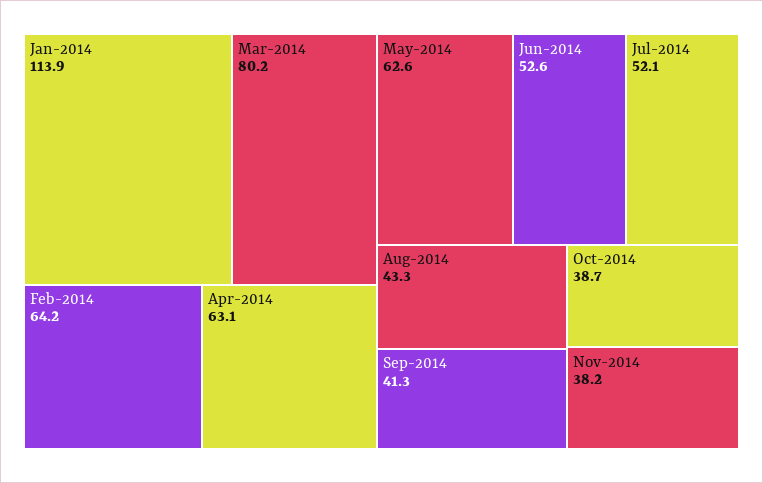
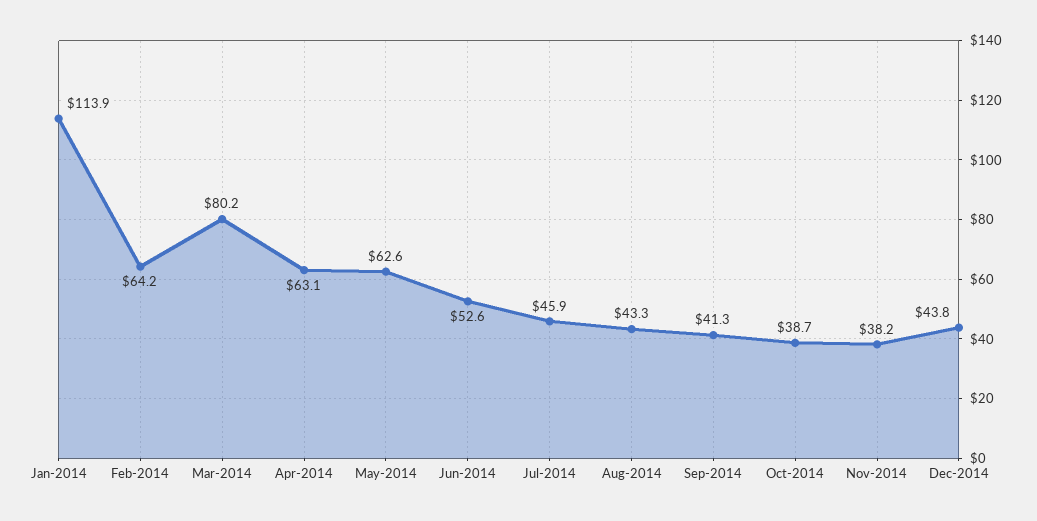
Jul-2014: 52.1 -> 45.9
Dec-2014: none -> 43.8

